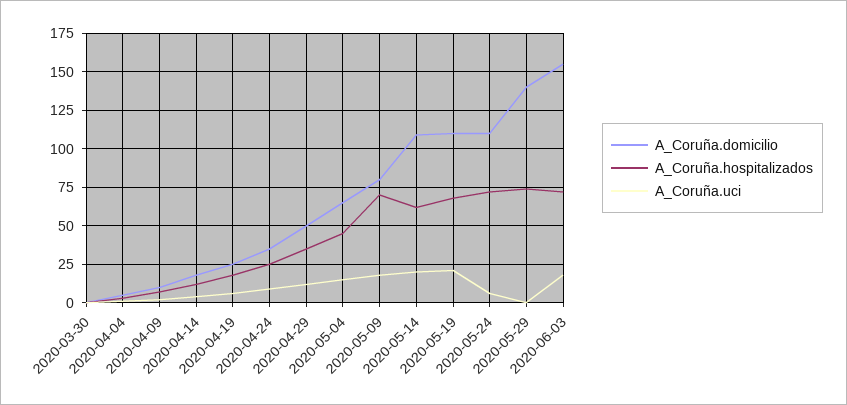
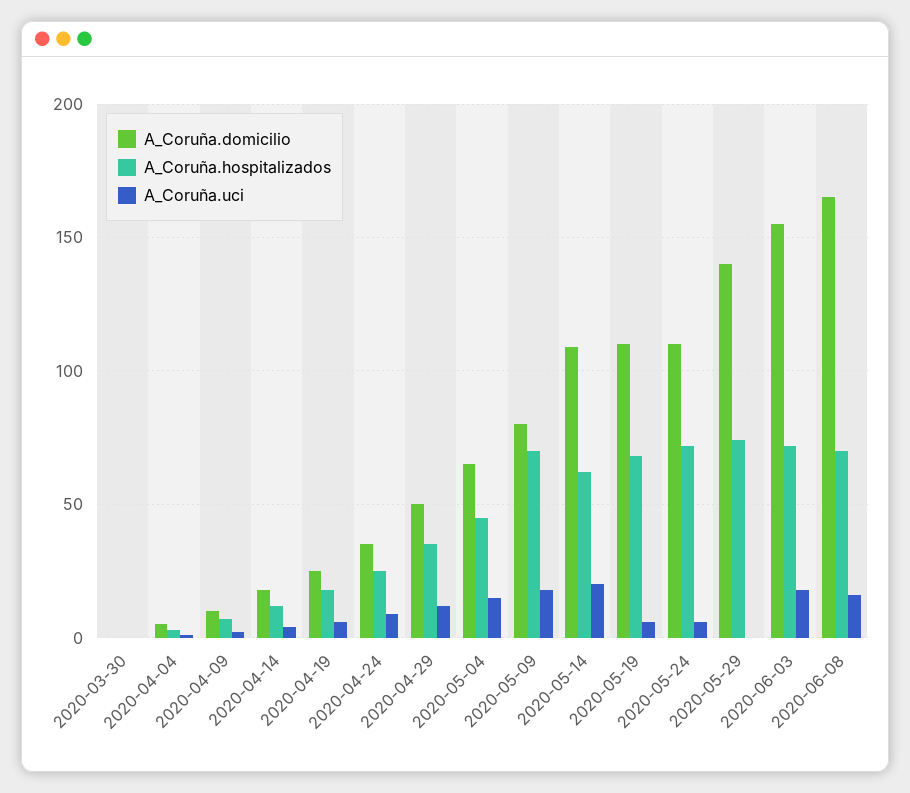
A_Coruña.uci, 2020-05-19: 20 -> 5
A_Coruña.domicilio, 2020-06-08: none -> 165
A_Coruña.hospitalizados, 2020-06-08: none -> 70
A_Coruña.uci, 2020-06-08: none -> 15

